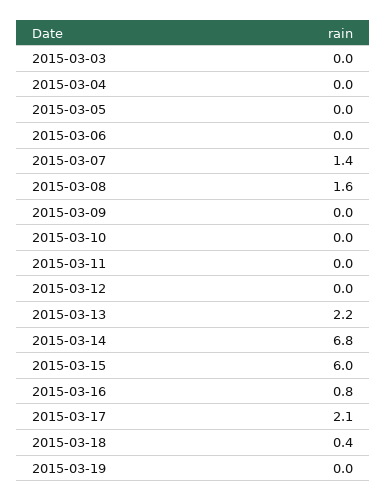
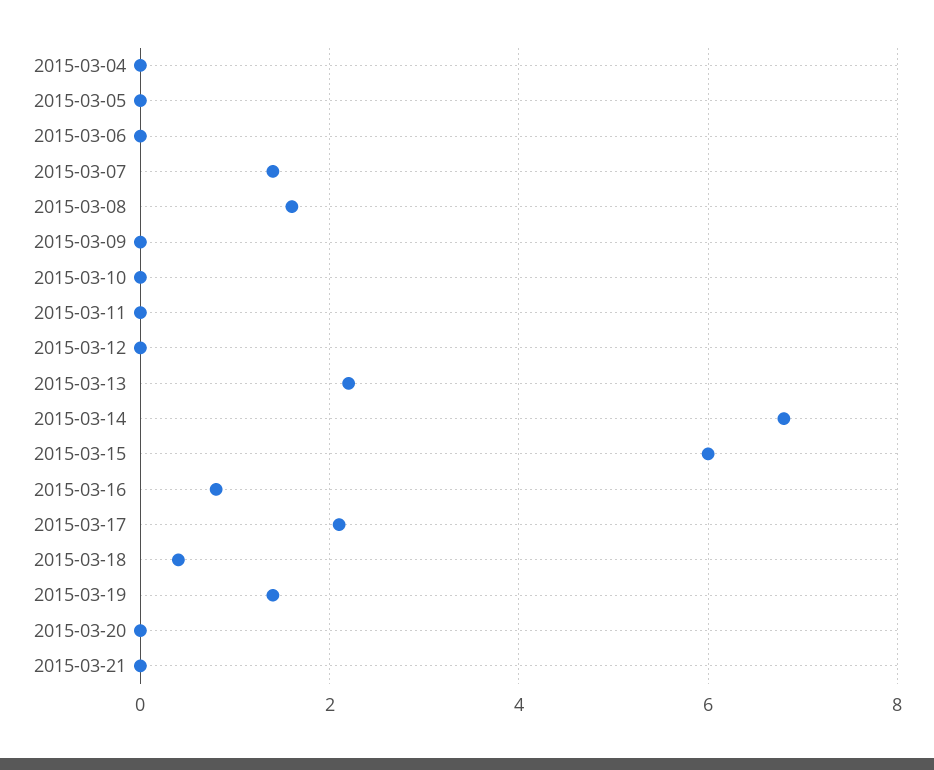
2015-03-03: 0 -> none
2015-03-19: 0 -> 1.5
2015-03-20: none -> 0
2015-03-21: none -> 0

